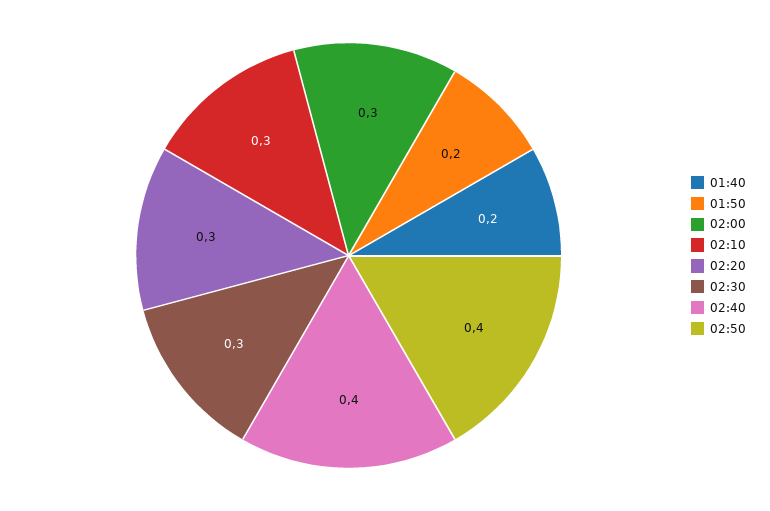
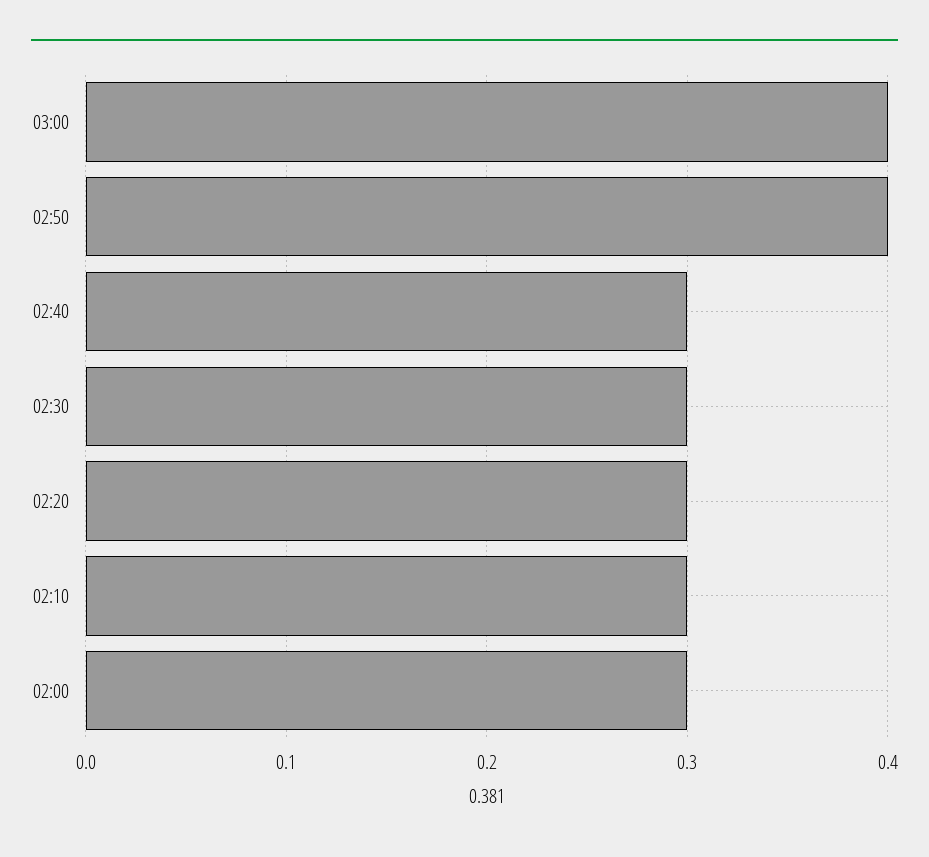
01:40: 0.2 -> none
01:50: 0.2 -> none
02:40: 0.4 -> 0.3
03:00: none -> 0.4

